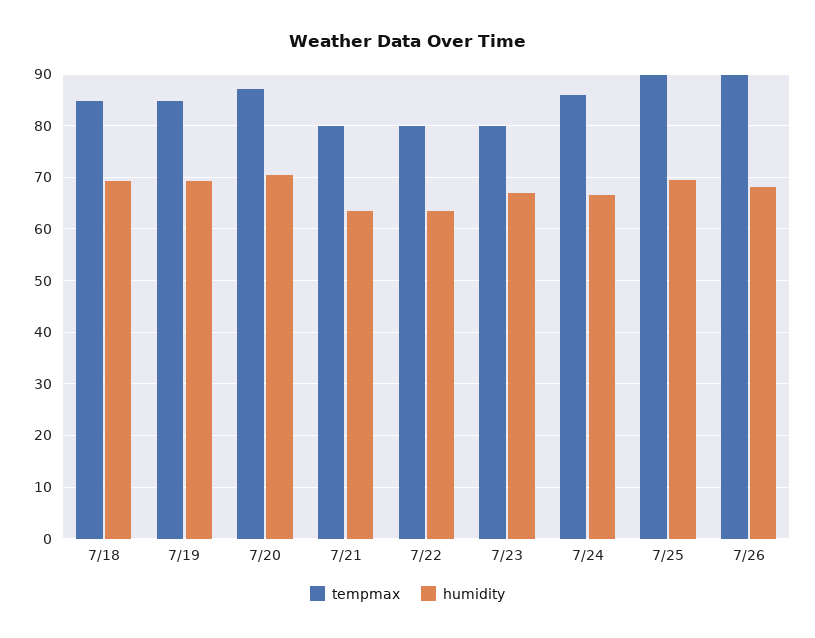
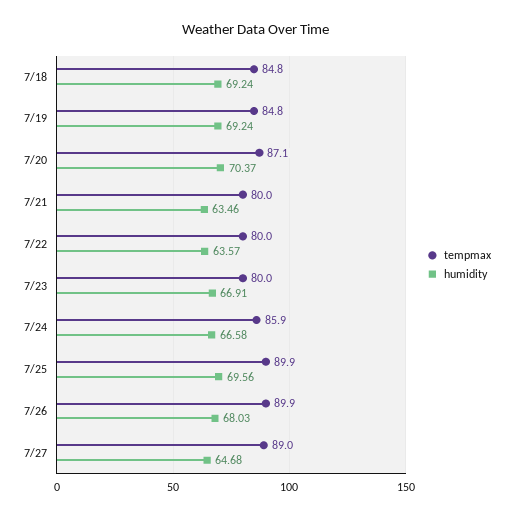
tempmax, 7/27: none -> 89
humidity, 7/27: none -> 64.68

